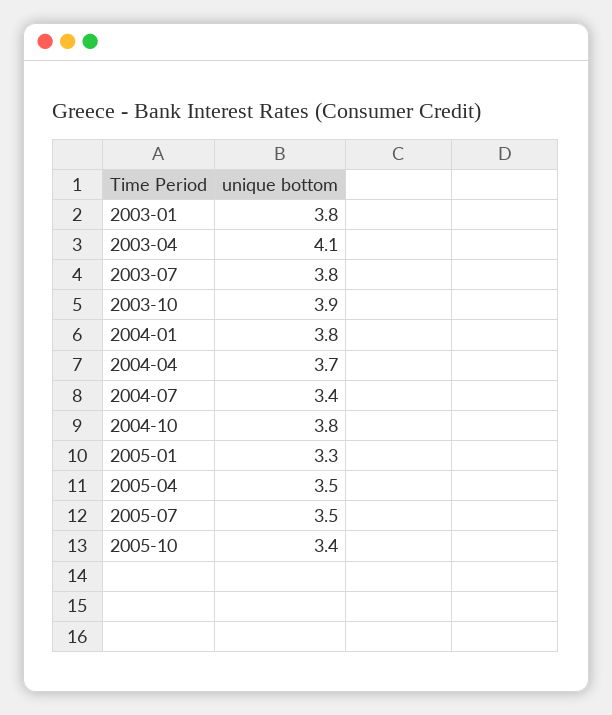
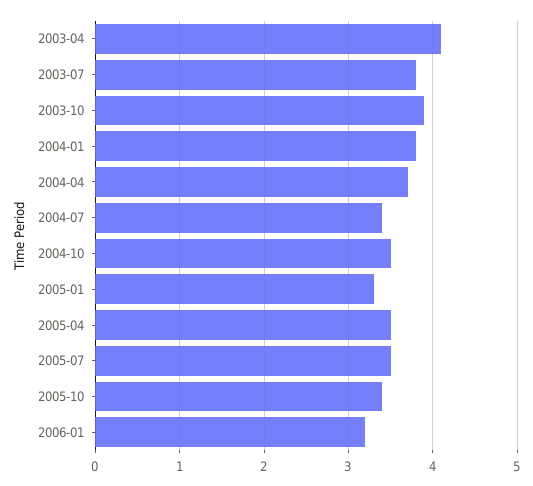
2003-01: 3.8 -> none
2004-10: 3.8 -> 3.5
2006-01: none -> 3.2

